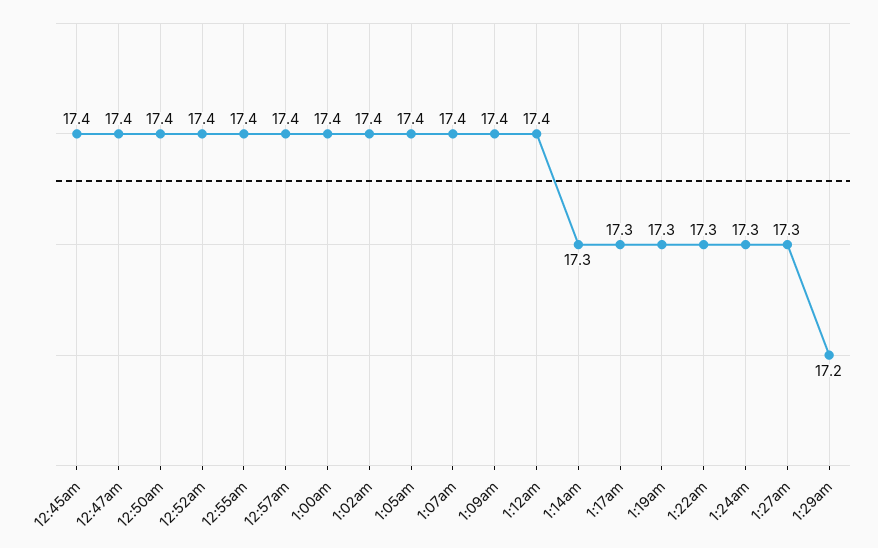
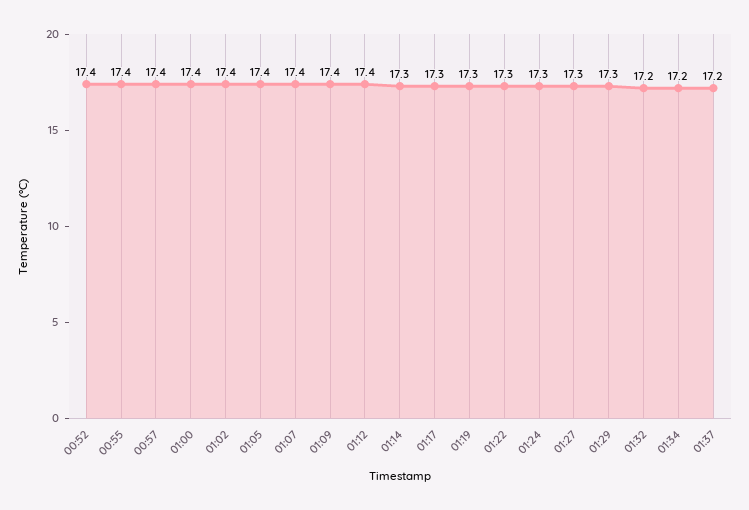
12:45am: 17.4 -> none
12:47am: 17.4 -> none
12:50am: 17.4 -> none
1:29am: 17.2 -> 17.3
01:32: none -> 17.2
01:34: none -> 17.2
01:37: none -> 17.2

